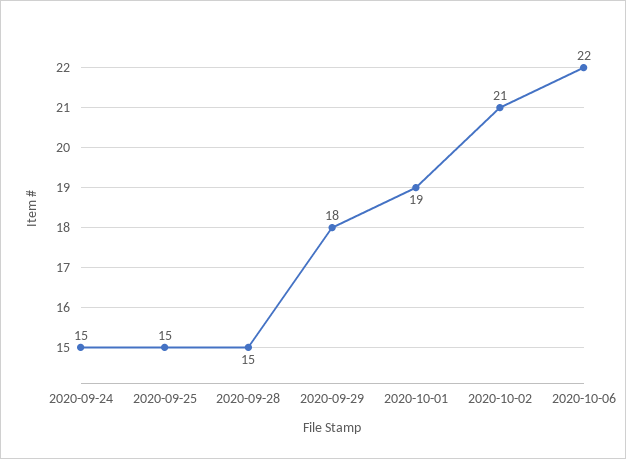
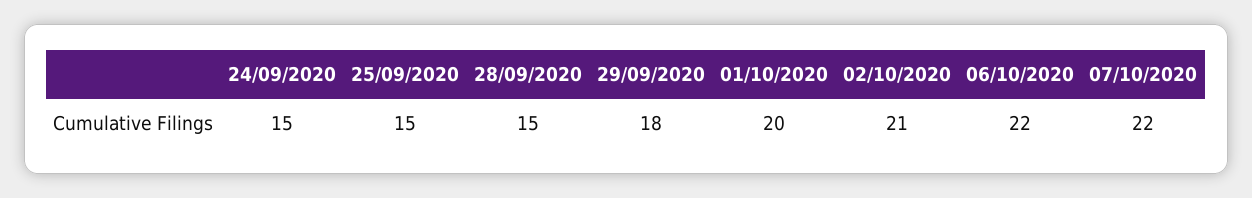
2020-10-01: 19 -> 20
07/10/2020: none -> 22

